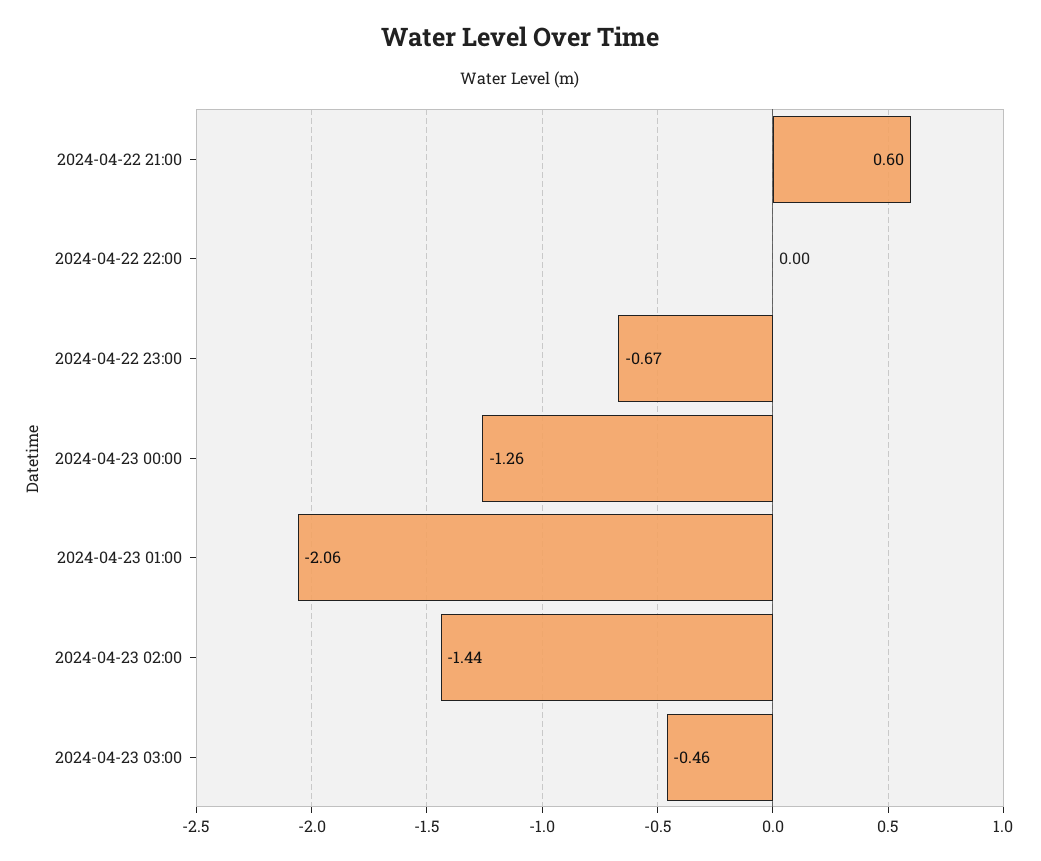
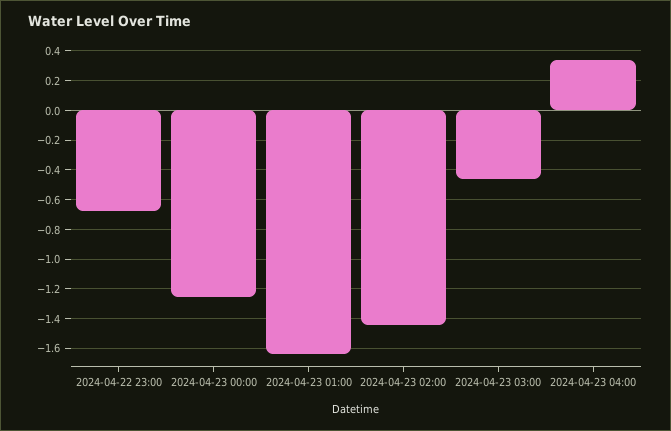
2024-04-22 21:00: 0.6 -> none
2024-04-22 22:00: 0 -> none
2024-04-23 01:00: -2.06 -> -1.65
2024-04-23 04:00: none -> 0.35

